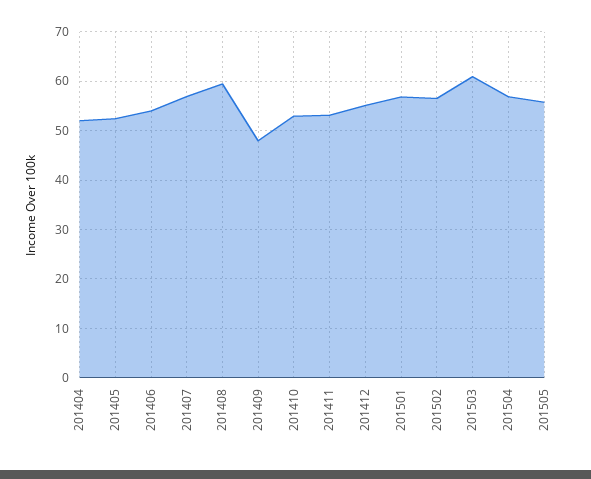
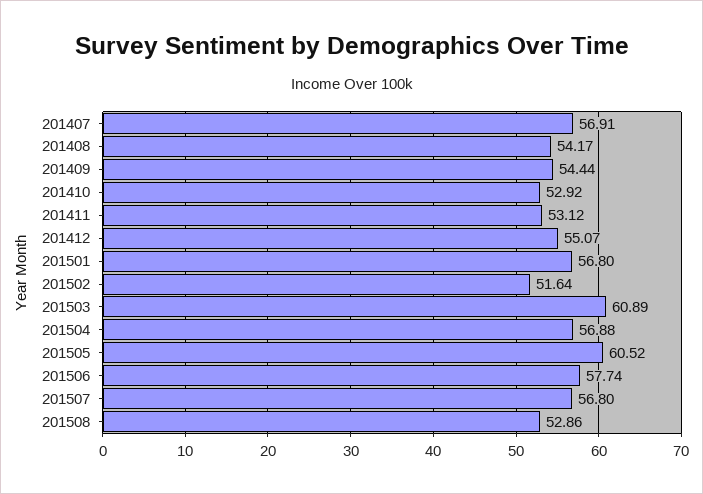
201404: 52 -> none
201405: 52 -> none
201406: 54 -> none
201408: 60 -> 54.17
201409: 48 -> 54.44
201502: 56 -> 51.64
201505: 56 -> 60.52
201506: none -> 57.74
201507: none -> 56.8
201508: none -> 52.86

